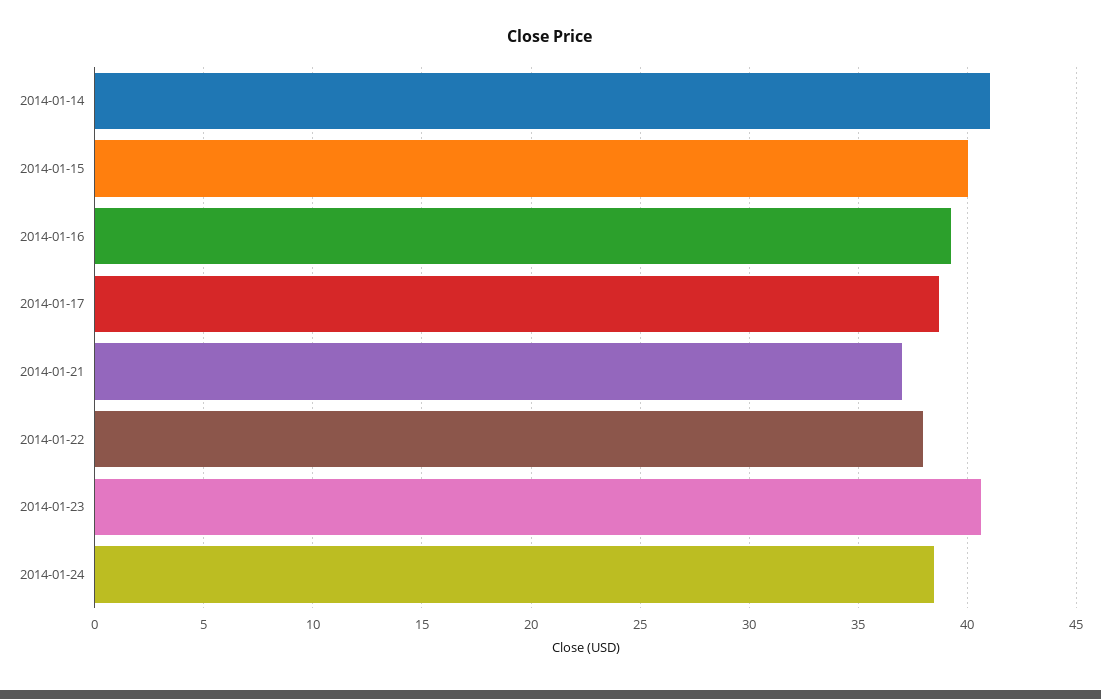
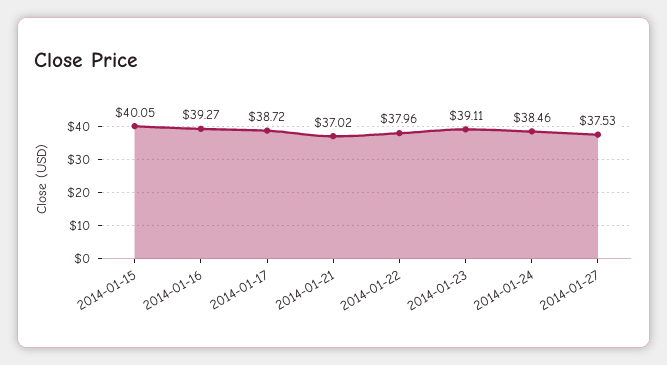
2014-01-14: 41 -> none
2014-01-23: 40.5 -> 39.11
2014-01-27: none -> 37.53

